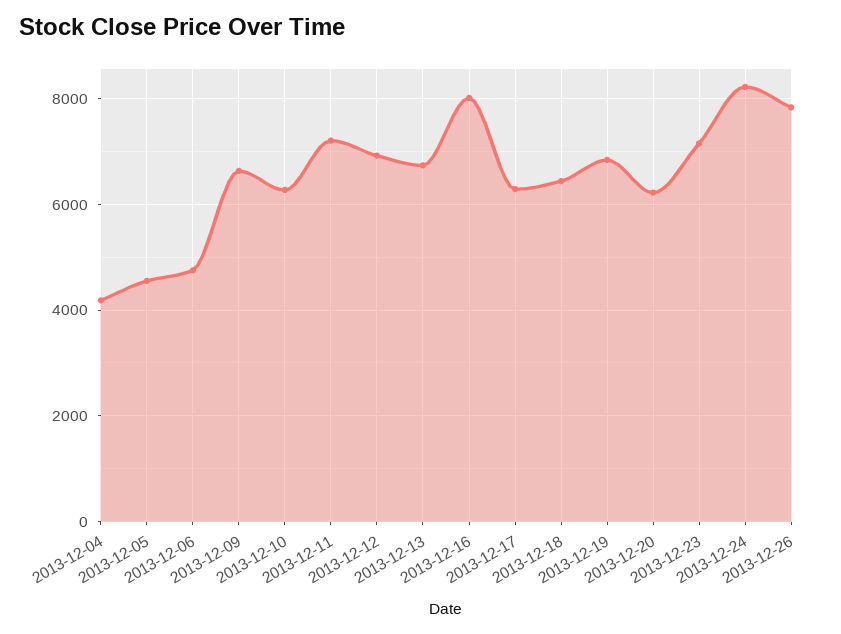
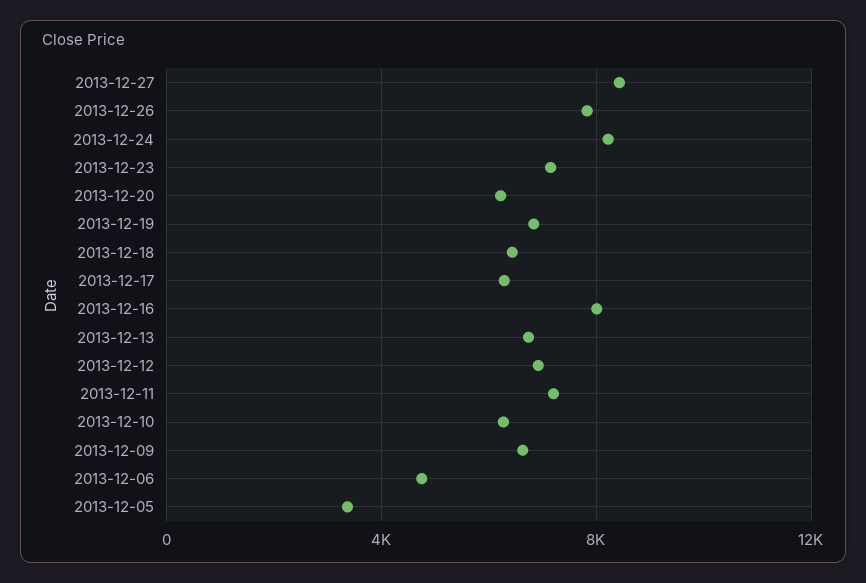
2013-12-04: 4200 -> none
2013-12-05: 4600 -> 3500
2013-12-27: none -> 8500

